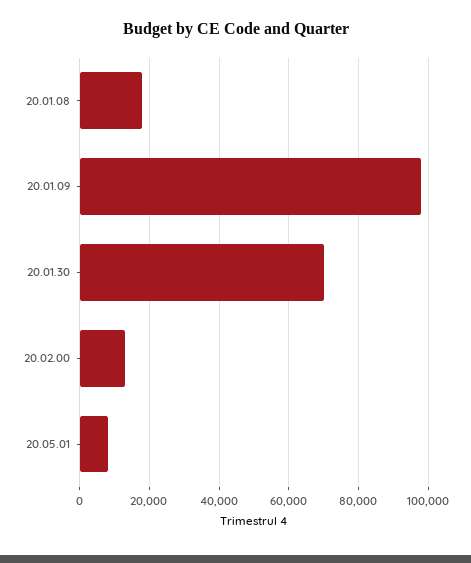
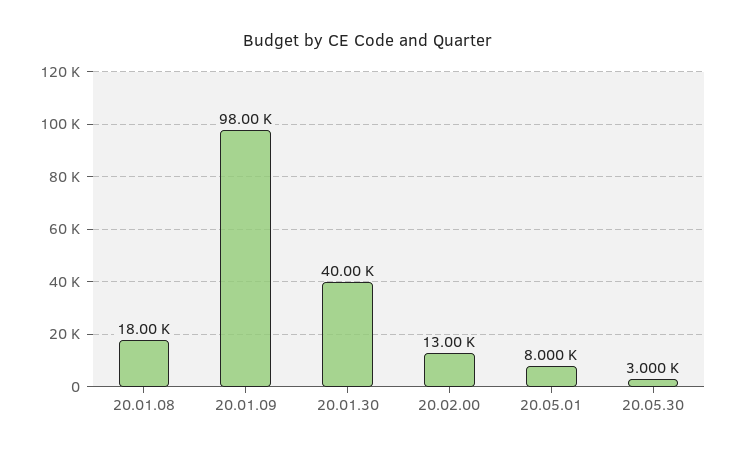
20.01.30: 70000 -> 40000
20.05.30: none -> 3000

